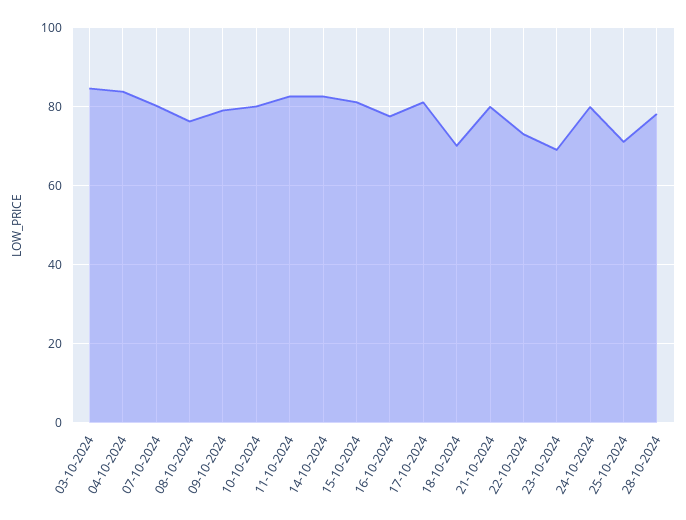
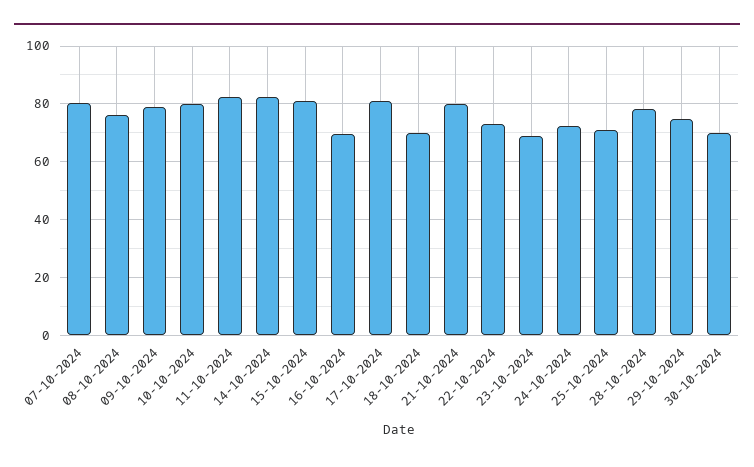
03-10-2024: 84 -> none
04-10-2024: 84 -> none
16-10-2024: 78 -> 70
24-10-2024: 80 -> 72.5
29-10-2024: none -> 75
30-10-2024: none -> 70

